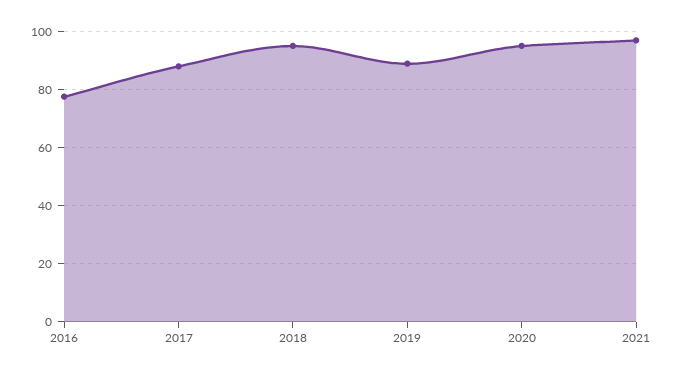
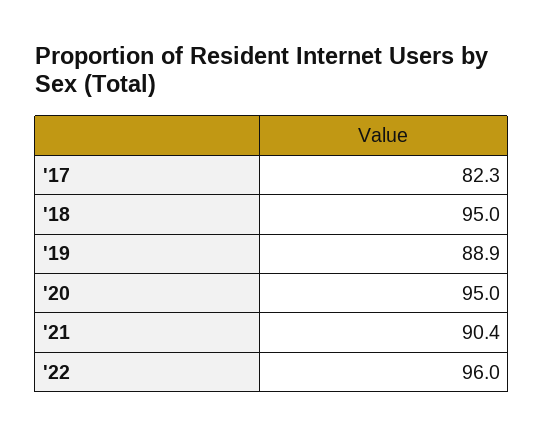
2016: 77.5 -> none
2017: 87.5 -> 82.3
2021: 97.5 -> 90.4
'22: none -> 96

